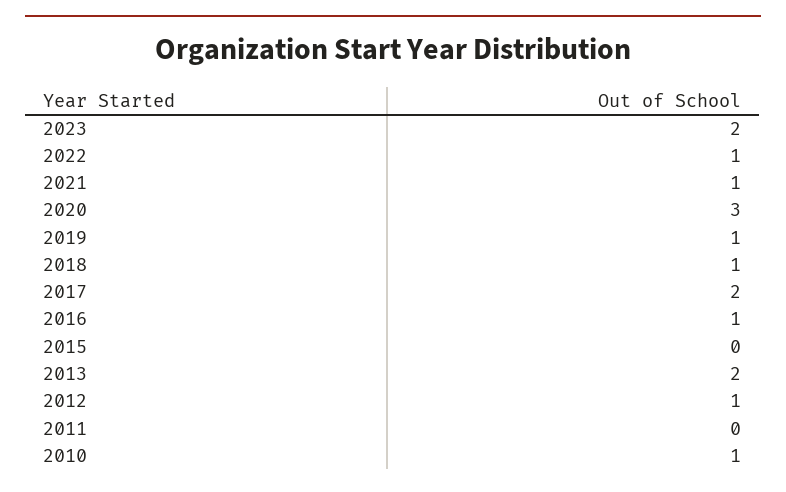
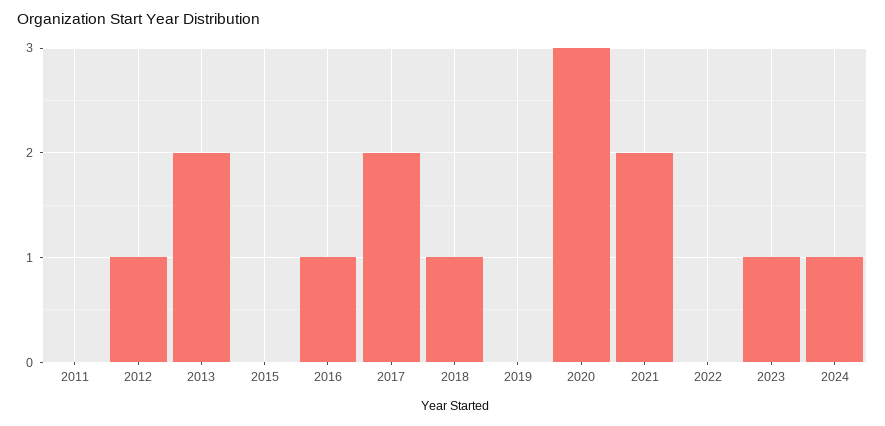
2023: 2 -> 1
2022: 1 -> 0
2021: 1 -> 2
2019: 1 -> 0
2010: 1 -> none
2024: none -> 1

